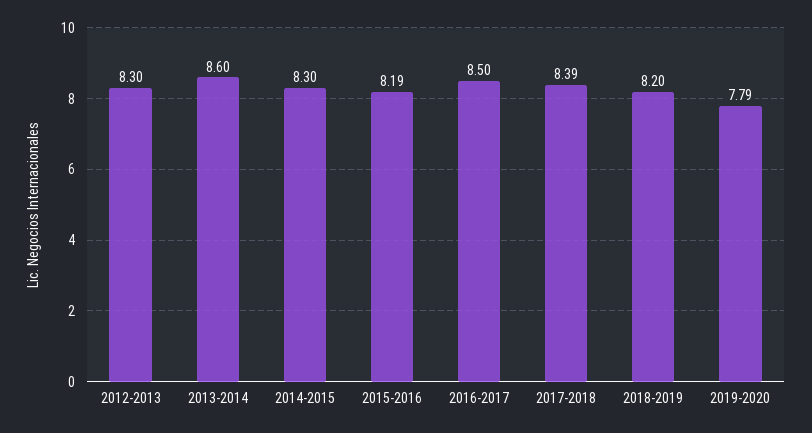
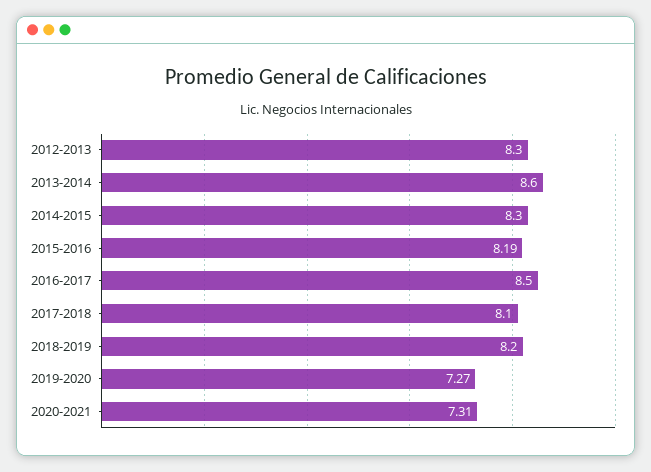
2017-2018: 8.39 -> 8.1
2019-2020: 7.79 -> 7.27
2020-2021: none -> 7.31

